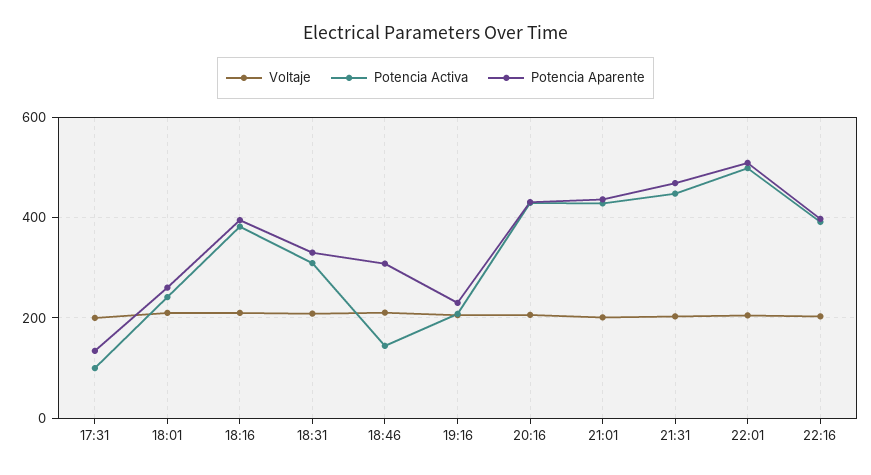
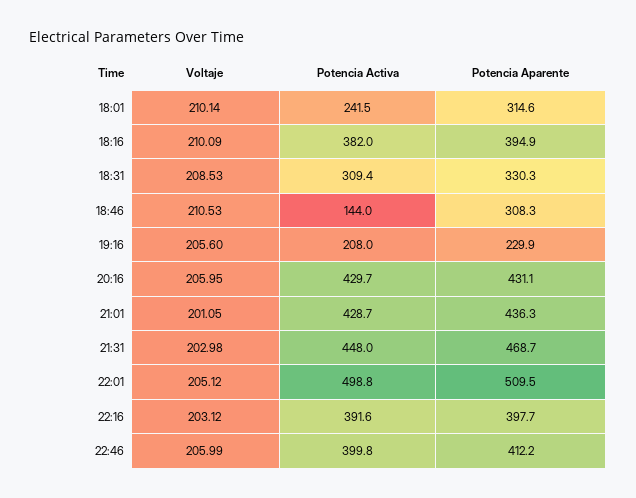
Voltaje, 17:31: 200 -> none
Potencia Activa, 17:31: 100 -> none
Potencia Aparente, 17:31: 140 -> none
Potencia Aparente, 18:01: 260 -> 314.6
Voltaje, 22:46: none -> 205.99
Potencia Activa, 22:46: none -> 399.8
Potencia Aparente, 22:46: none -> 412.2

